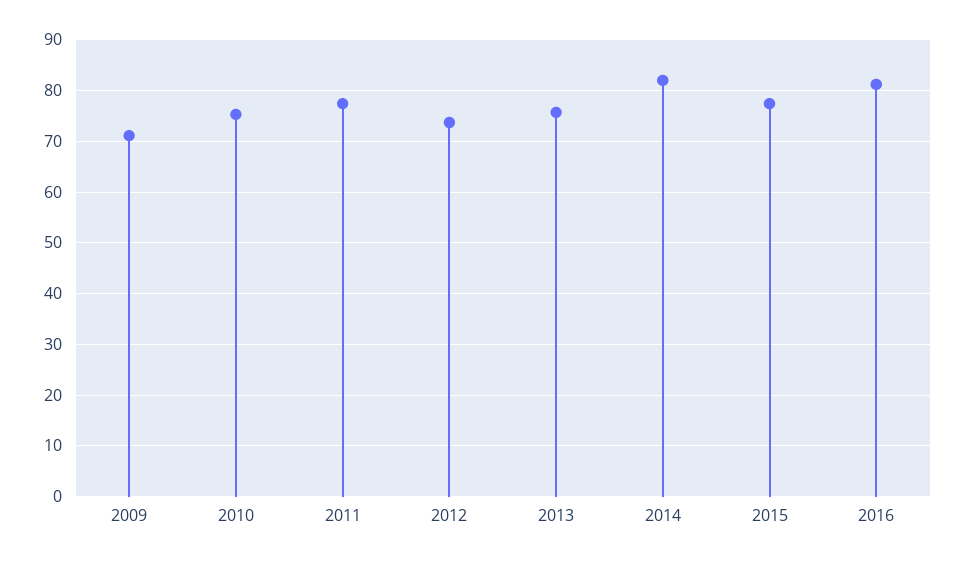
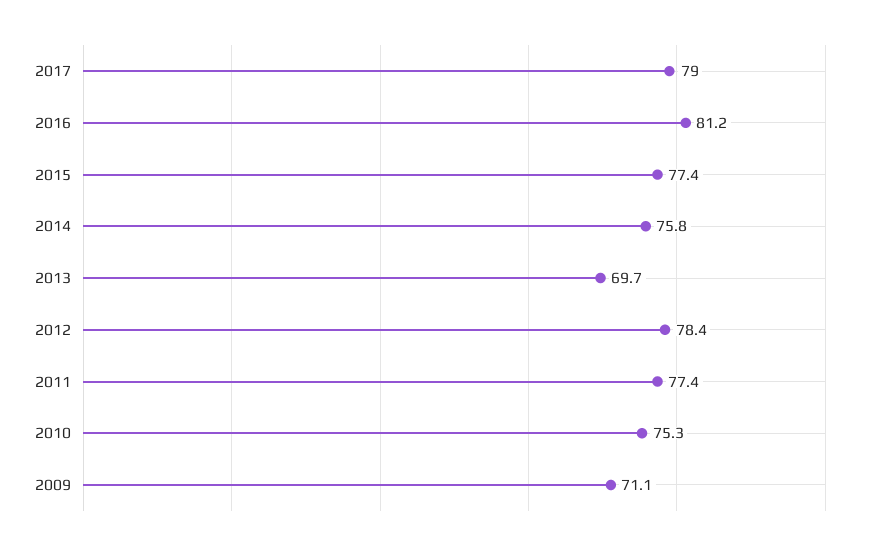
2012: 74 -> 78.4
2013: 76 -> 69.7
2014: 82 -> 75.8
2017: none -> 79

